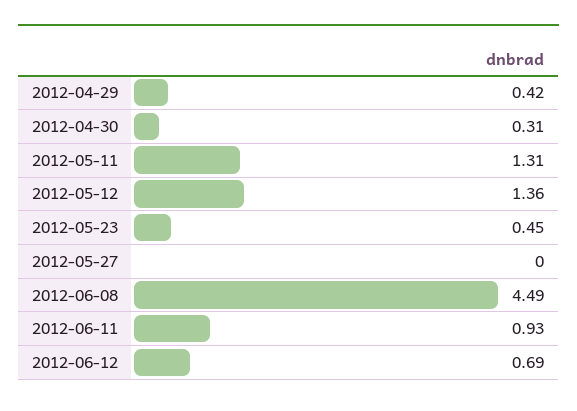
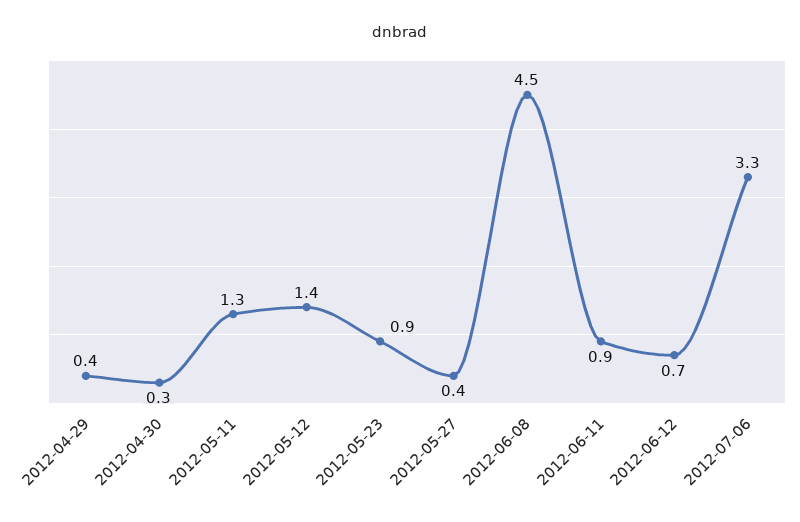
2012-05-23: 0.45 -> 0.9
2012-05-27: 0 -> 0.4
2012-07-06: none -> 3.3

